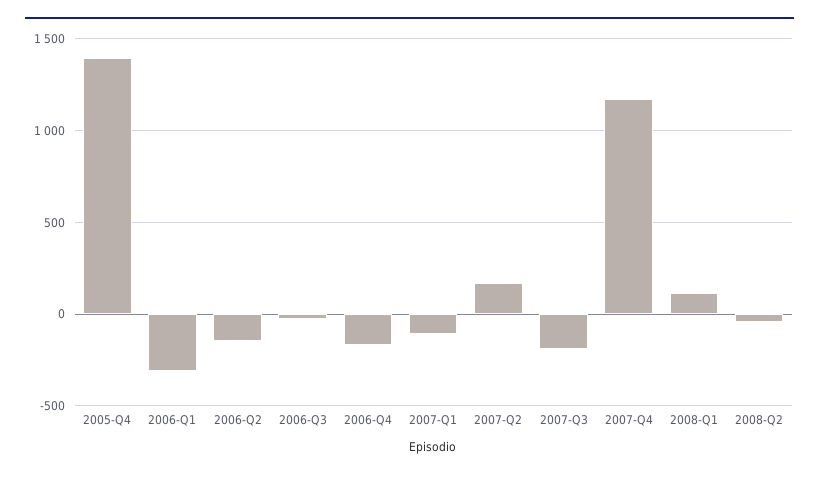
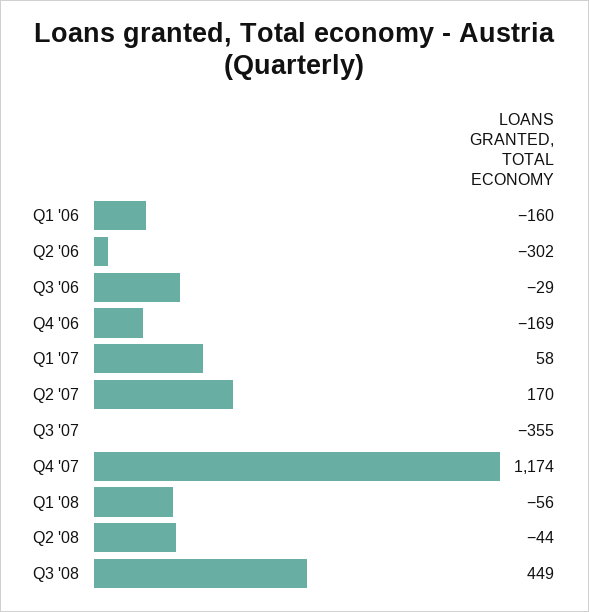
2005-Q4: 1400 -> none
2006-Q1: -300 -> -160
2006-Q2: -150 -> -302
2007-Q1: -100 -> 58
2007-Q3: -200 -> -355
2008-Q1: 100 -> -56
Q3 '08: none -> 449

